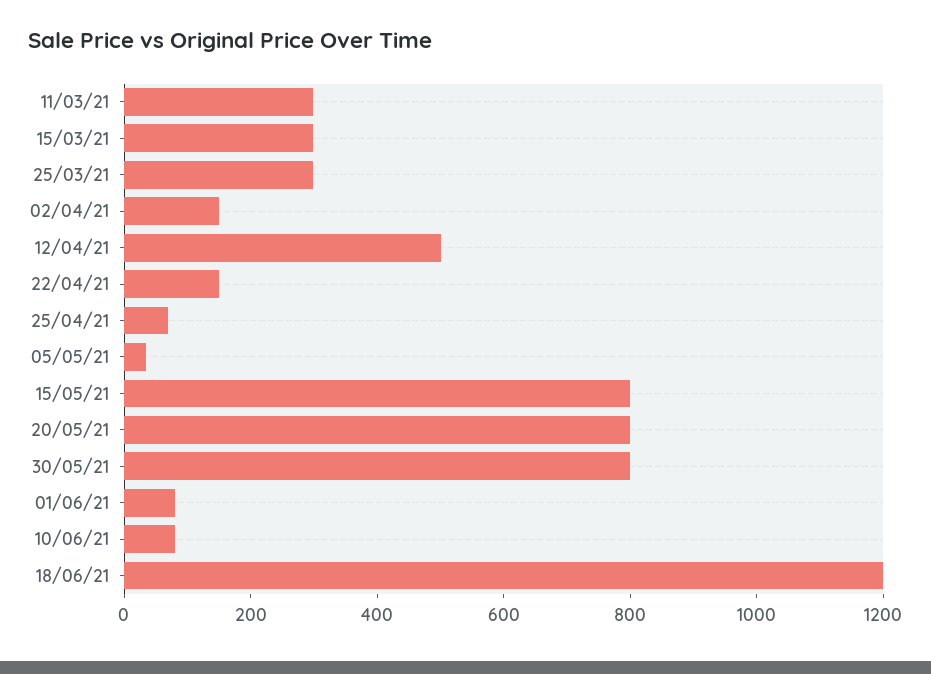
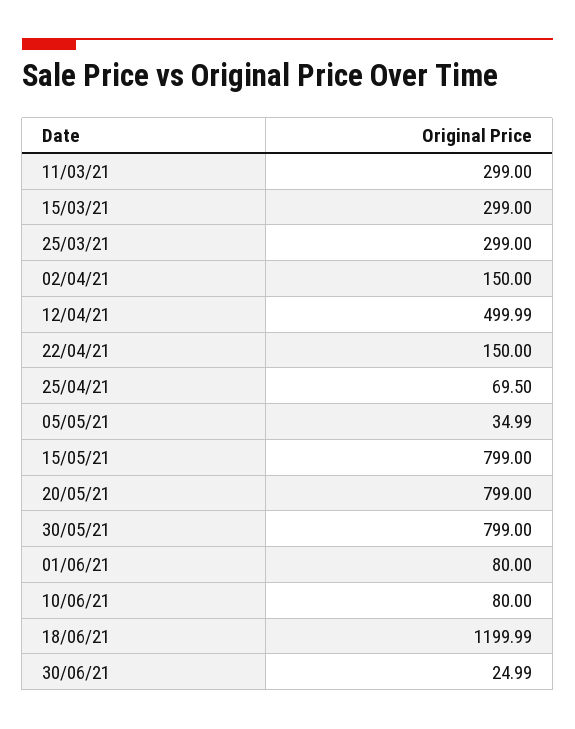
30/06/21: none -> 24.99

